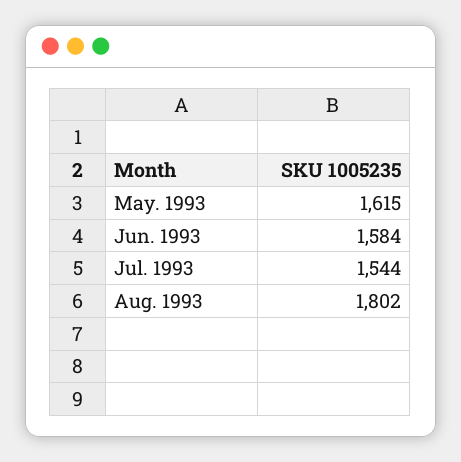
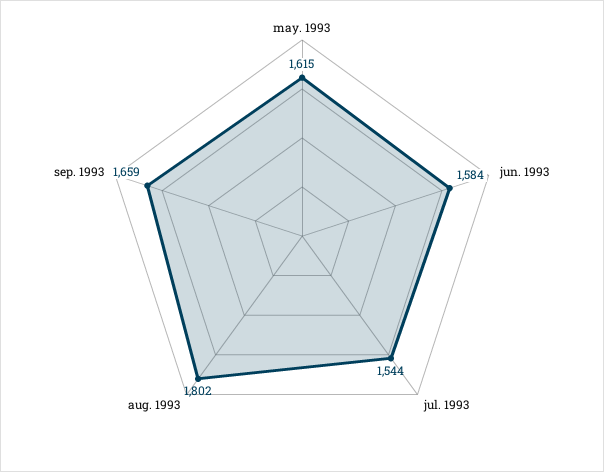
sep. 1993: none -> 1659

